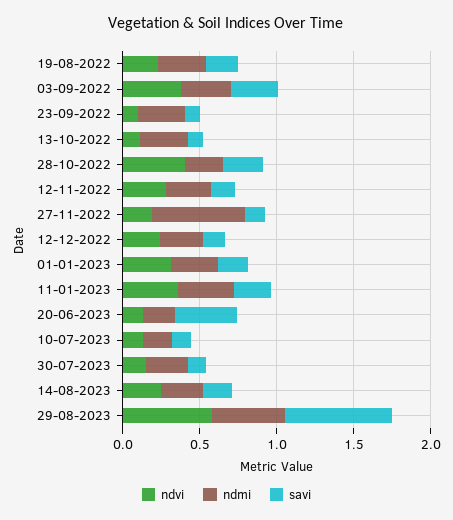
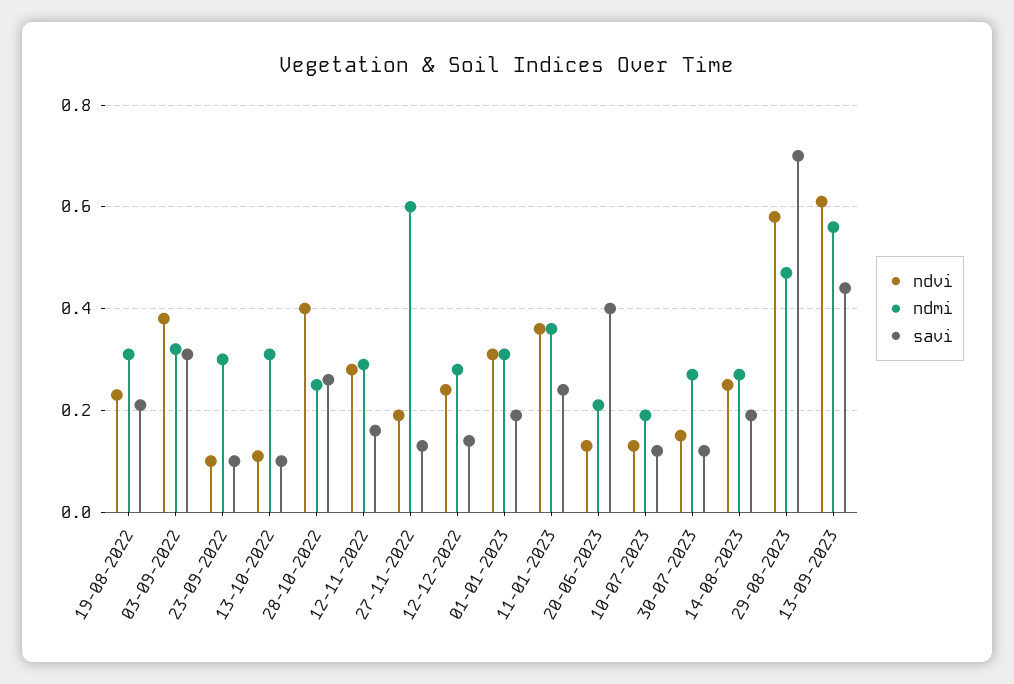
ndvi, 13-09-2023: none -> 0.6
ndmi, 13-09-2023: none -> 0.55
savi, 13-09-2023: none -> 0.45

